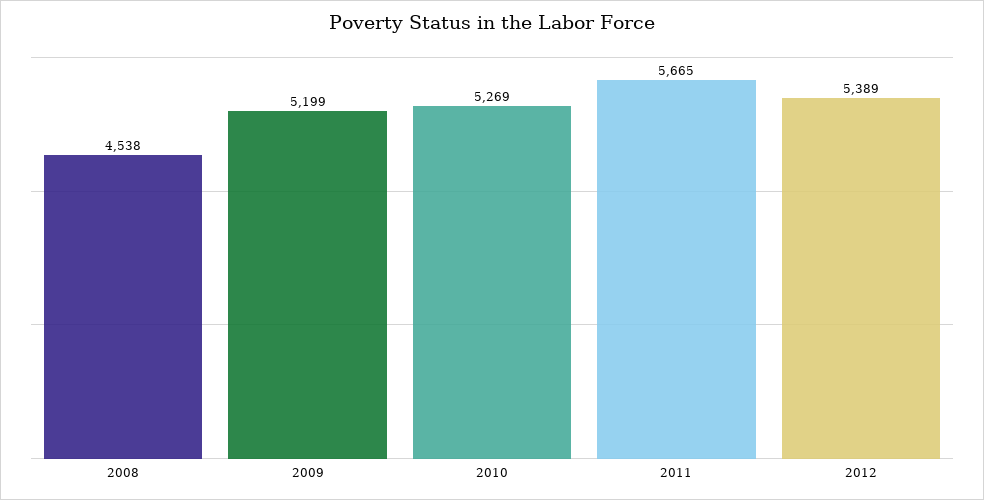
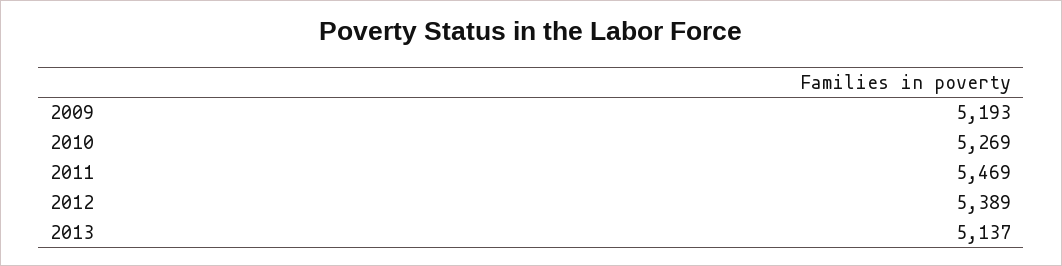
2008: 4538 -> none
2009: 5199 -> 5193
2011: 5665 -> 5469
2013: none -> 5137

